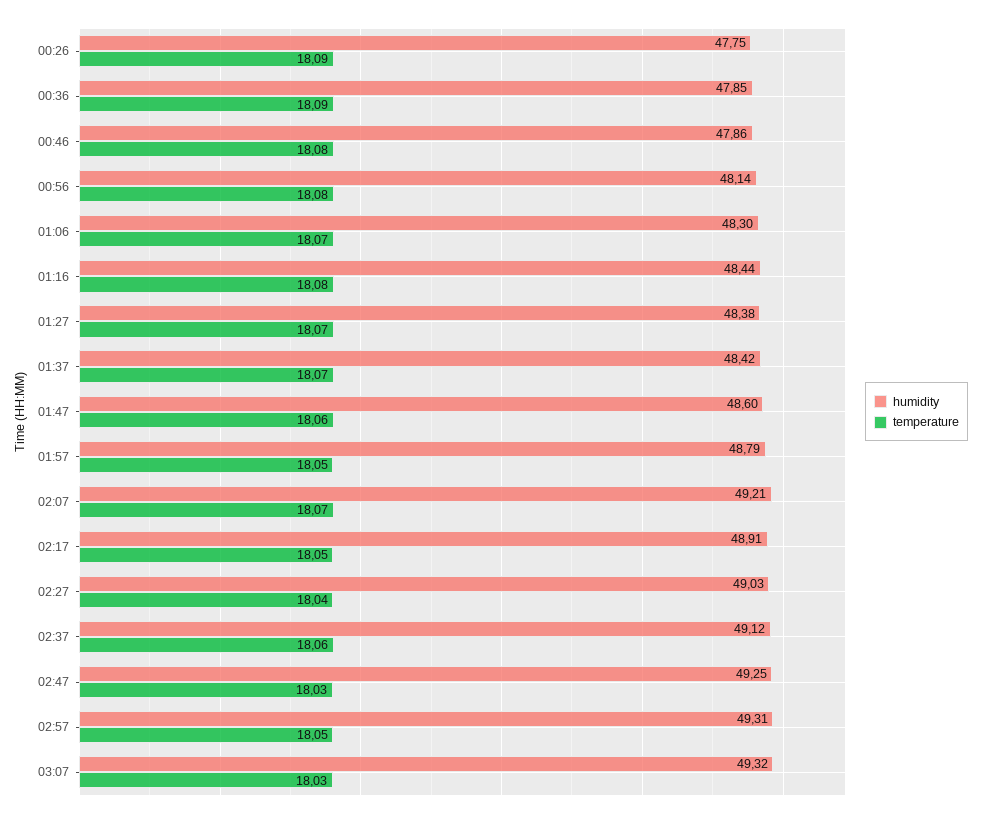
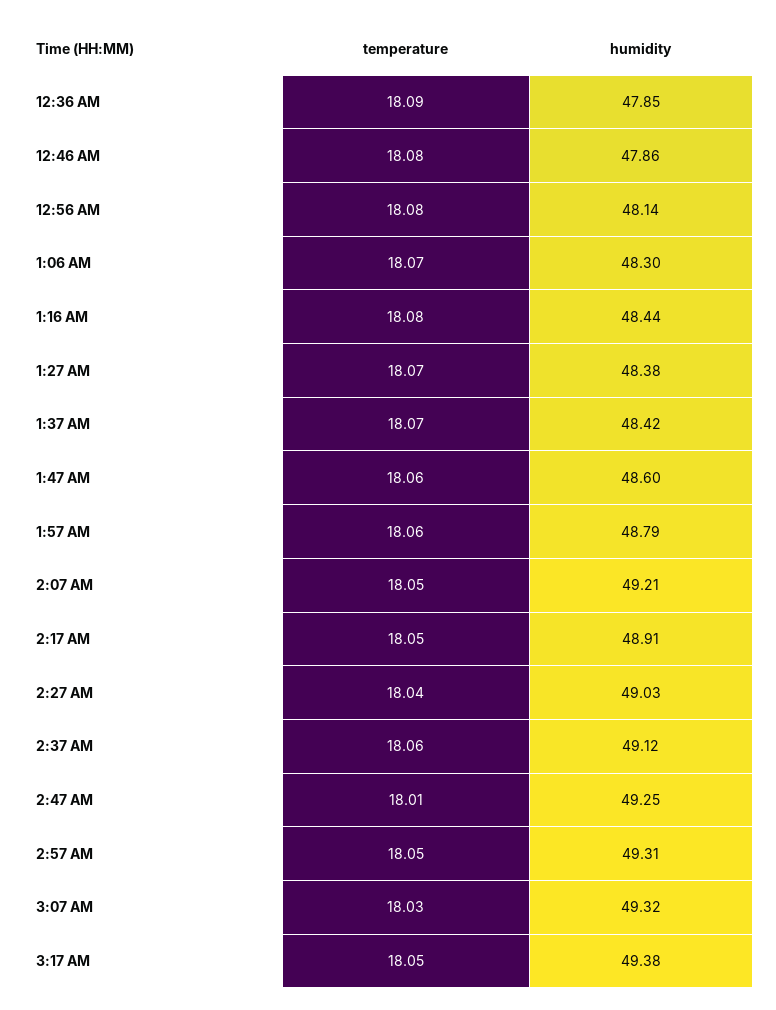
humidity, 00:26: 47.75 -> none
temperature, 00:26: 18.09 -> none
temperature, 01:57: 18.05 -> 18.06
temperature, 02:07: 18.07 -> 18.05
temperature, 02:47: 18.03 -> 18.01
temperature, 3:17 AM: none -> 18.05
humidity, 3:17 AM: none -> 49.38

